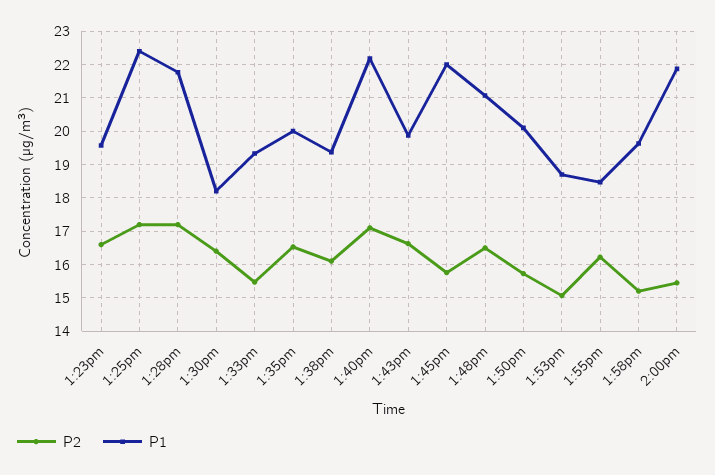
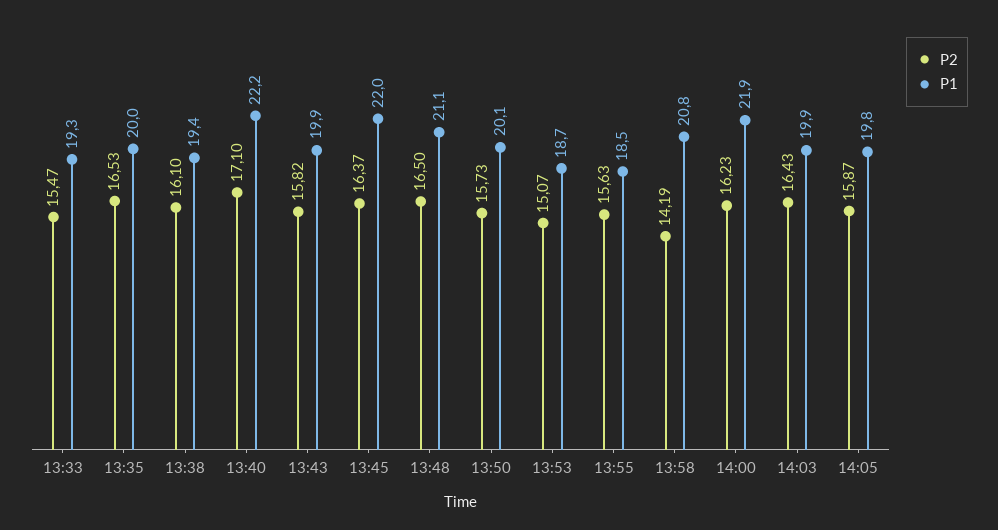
P2, 1:23pm: 16.6 -> none
P1, 1:23pm: 19.6 -> none
P2, 1:25pm: 17.2 -> none
P1, 1:25pm: 22.4 -> none
P2, 1:28pm: 17.2 -> none
P1, 1:28pm: 21.8 -> none
P2, 1:30pm: 16.4 -> none
P1, 1:30pm: 18.2 -> none
P2, 1:43pm: 16.6 -> 15.82
P2, 1:45pm: 15.8 -> 16.37
P2, 1:55pm: 16.2 -> 15.63
P2, 1:58pm: 15.2 -> 14.19
P1, 1:58pm: 19.6 -> 20.8
P2, 2:00pm: 15.4 -> 16.23
P2, 14:03: none -> 16.43
P1, 14:03: none -> 19.9
P2, 14:05: none -> 15.87
P1, 14:05: none -> 19.8

